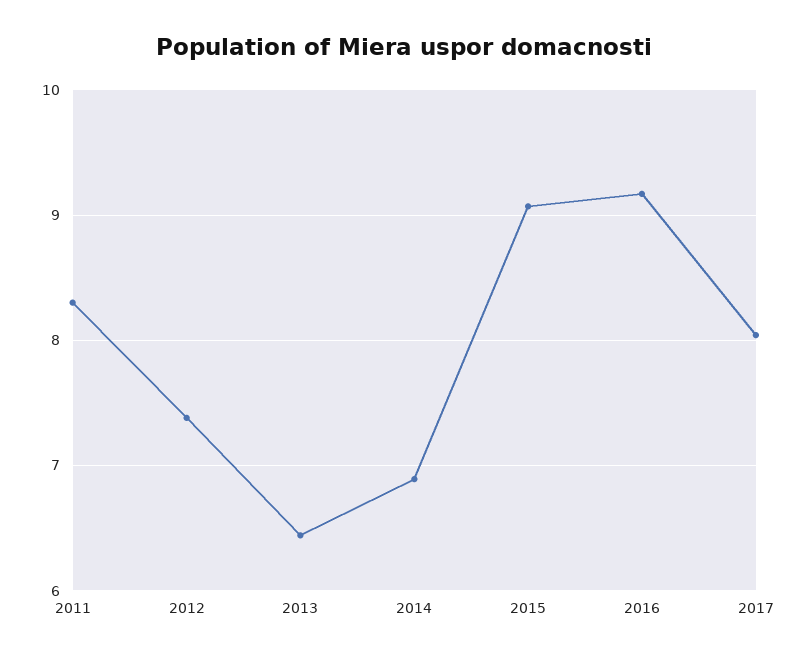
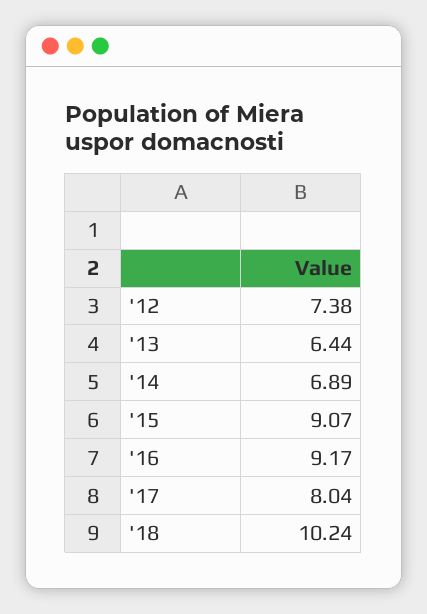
2011: 8.3 -> none
'18: none -> 10.24

